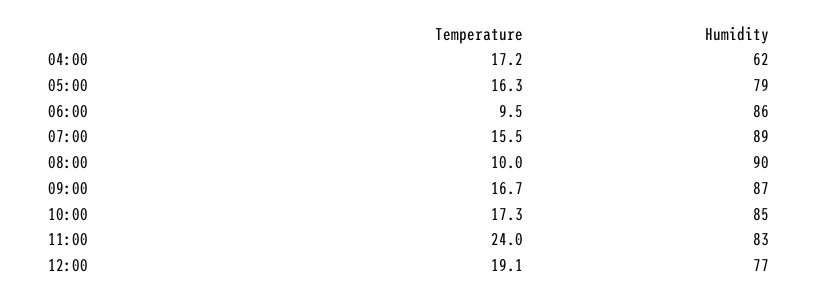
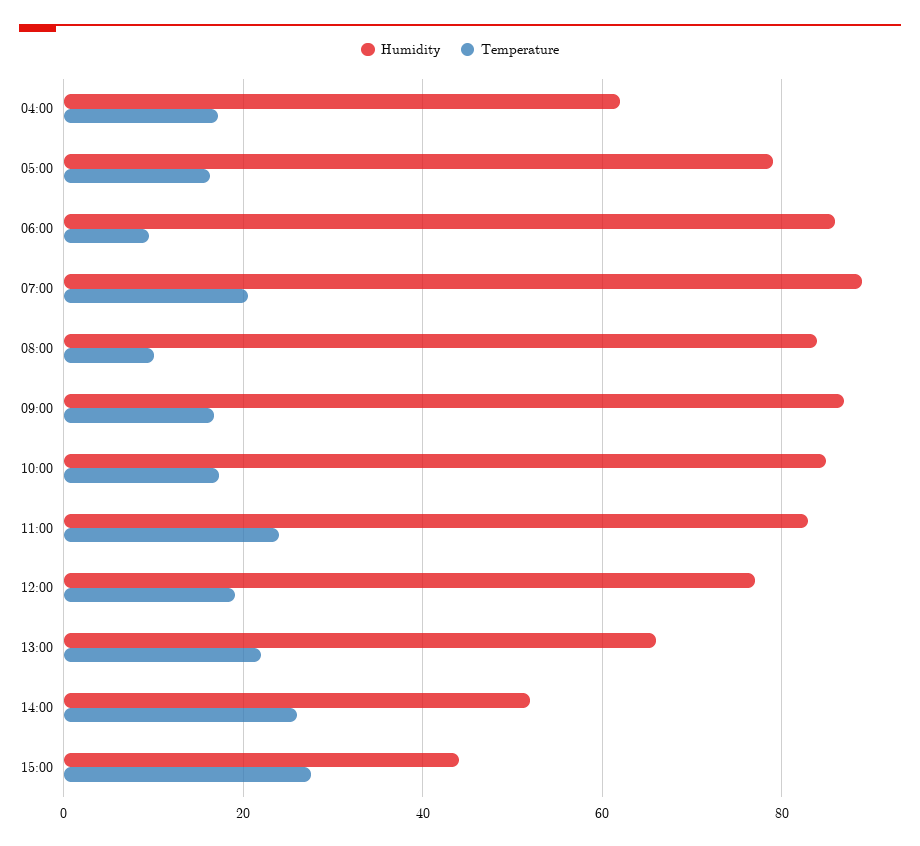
Temperature, 07:00: 15.5 -> 20
Humidity, 08:00: 90 -> 84
Humidity, 13:00: none -> 66
Temperature, 13:00: none -> 22
Humidity, 14:00: none -> 52
Temperature, 14:00: none -> 26
Humidity, 15:00: none -> 44
Temperature, 15:00: none -> 28

